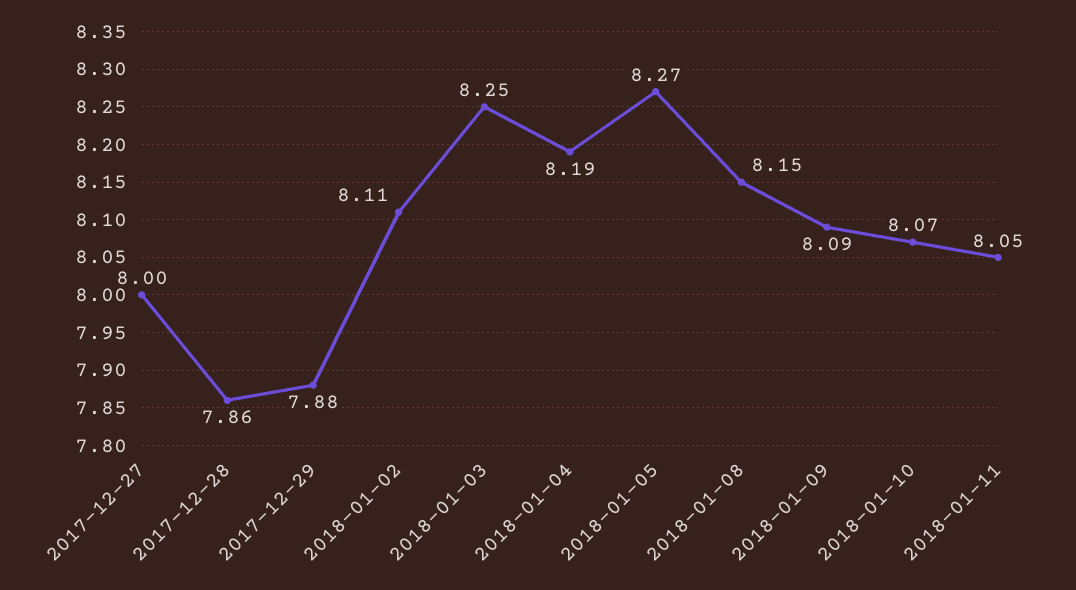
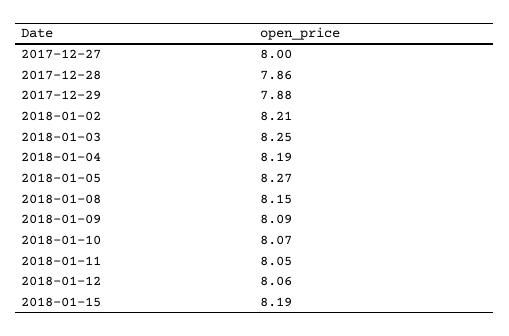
2018-01-02: 8.11 -> 8.21
2018-01-12: none -> 8.06
2018-01-15: none -> 8.19

